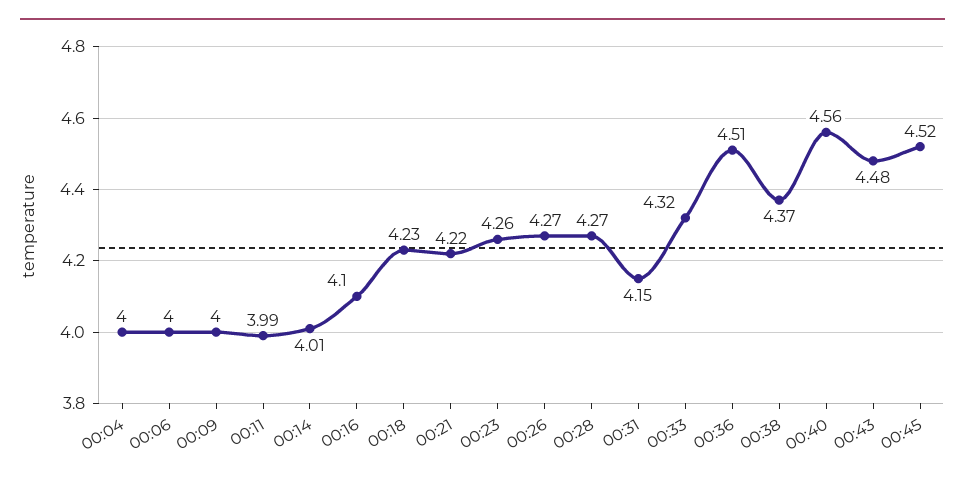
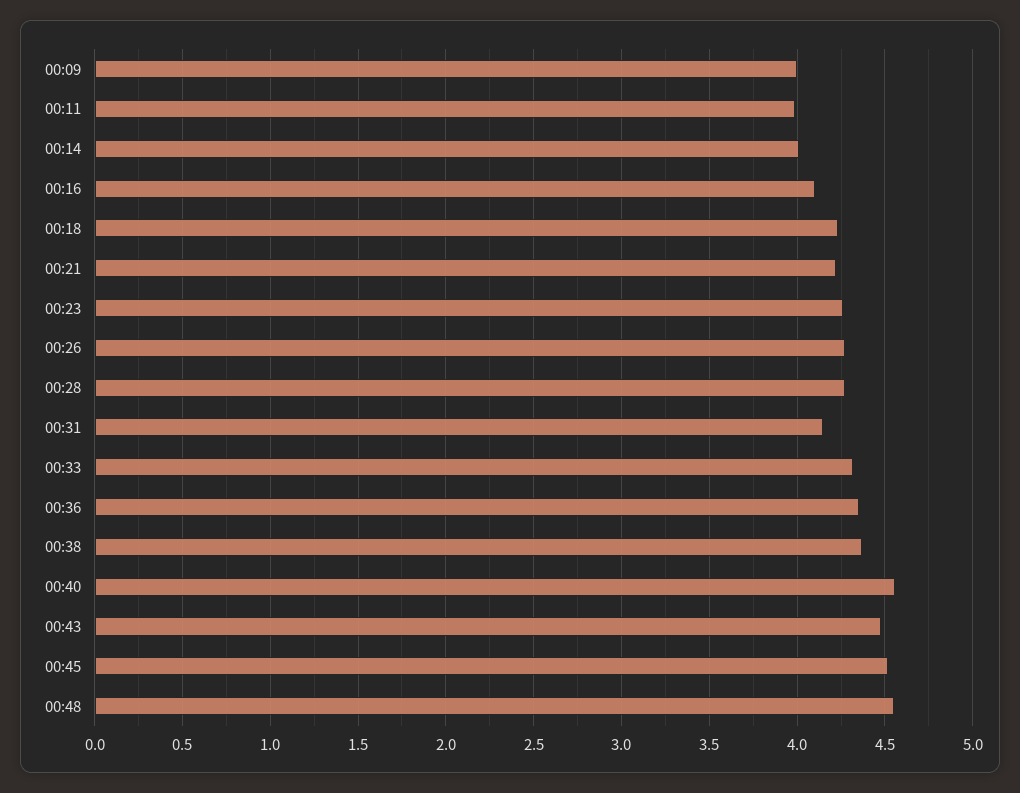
00:04: 4 -> none
00:06: 4 -> none
00:36: 4.51 -> 4.35
00:48: none -> 4.55

